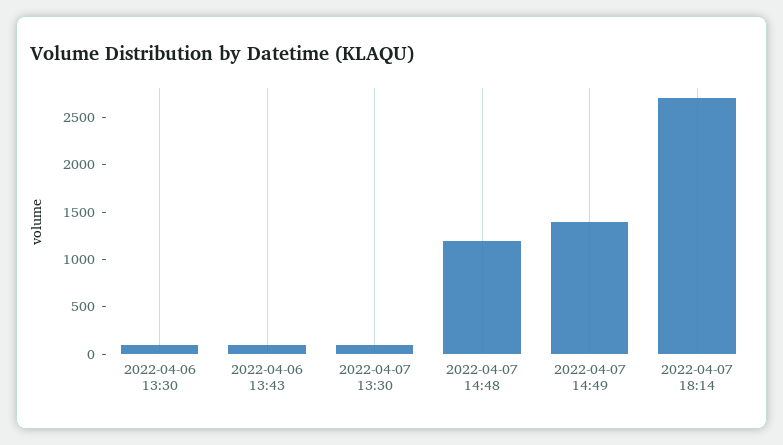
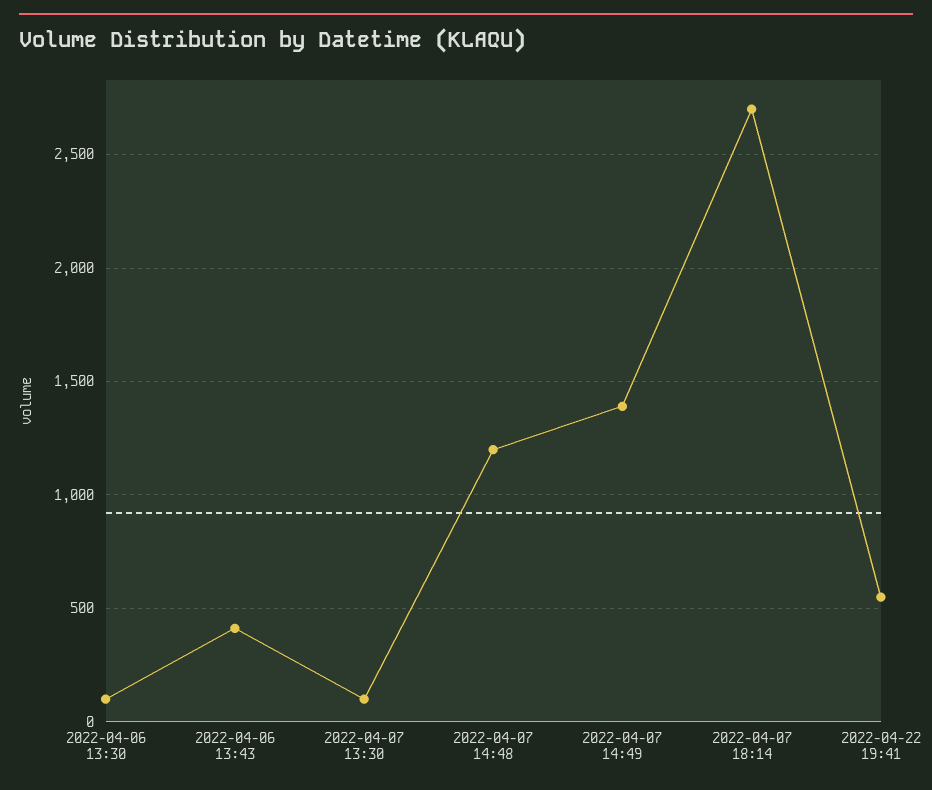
2022-04-06 13:43: 100 -> 400
2022-04-22 19:41: none -> 550

